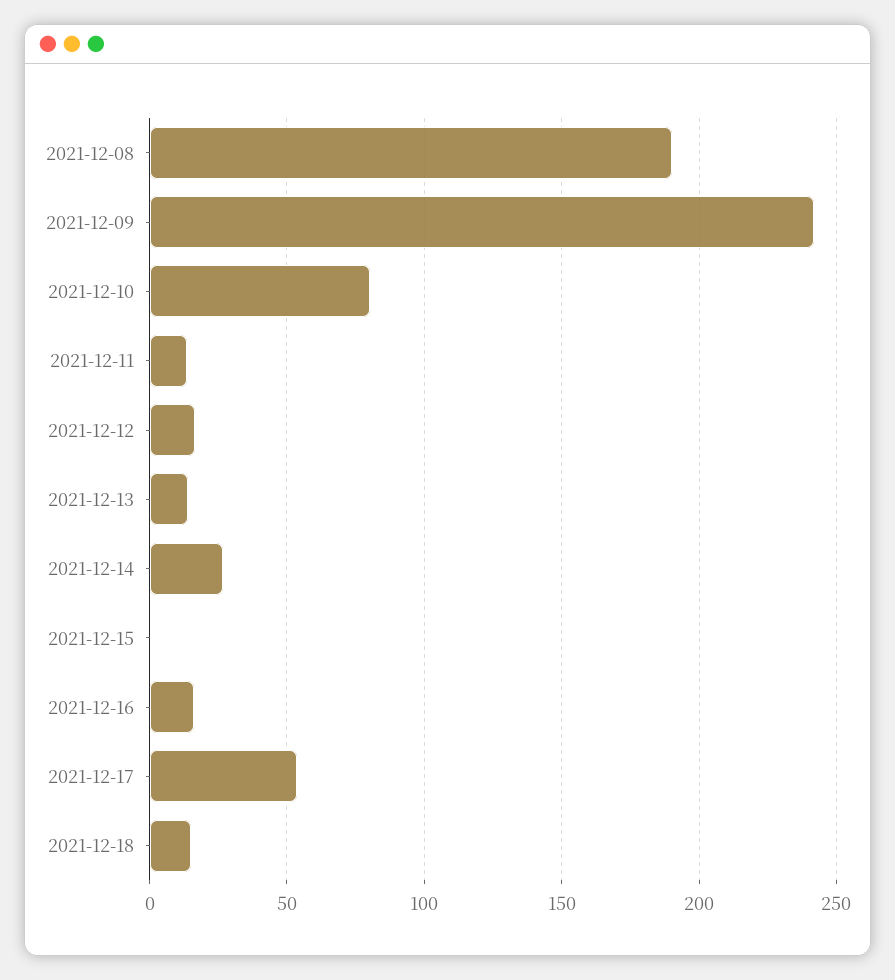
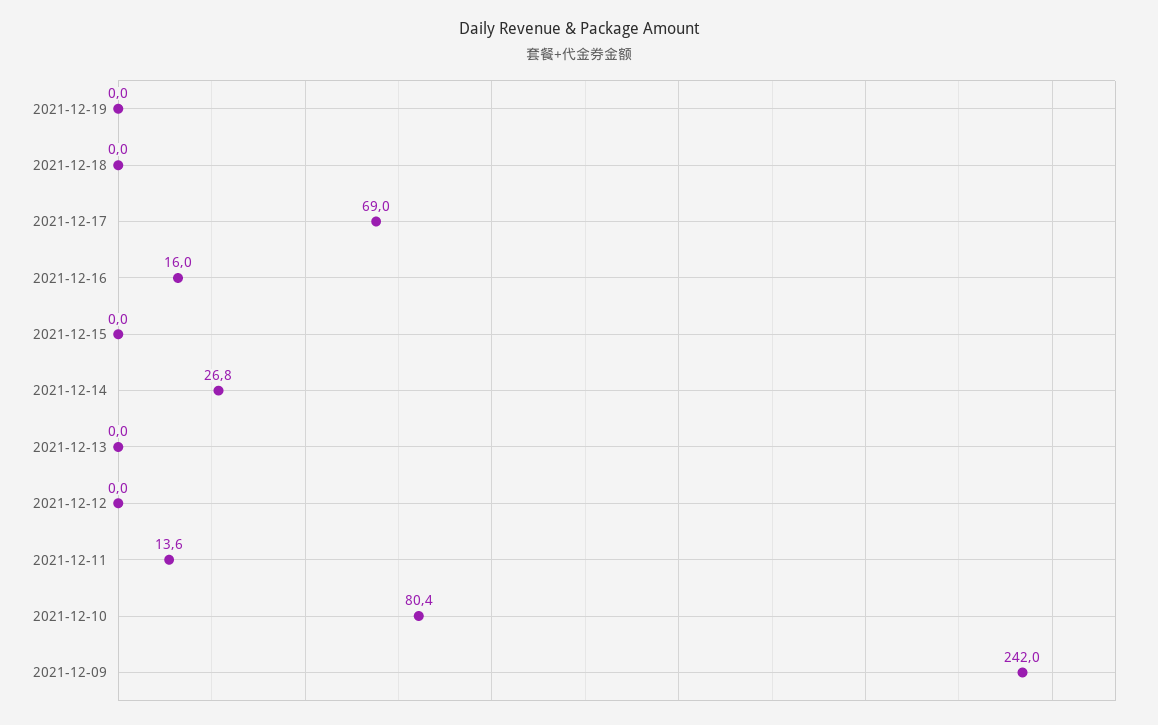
2021-12-08: 190 -> none
2021-12-12: 15 -> 0
2021-12-13: 15 -> 0
2021-12-17: 55 -> 69
2021-12-18: 15 -> 0
2021-12-19: none -> 0

